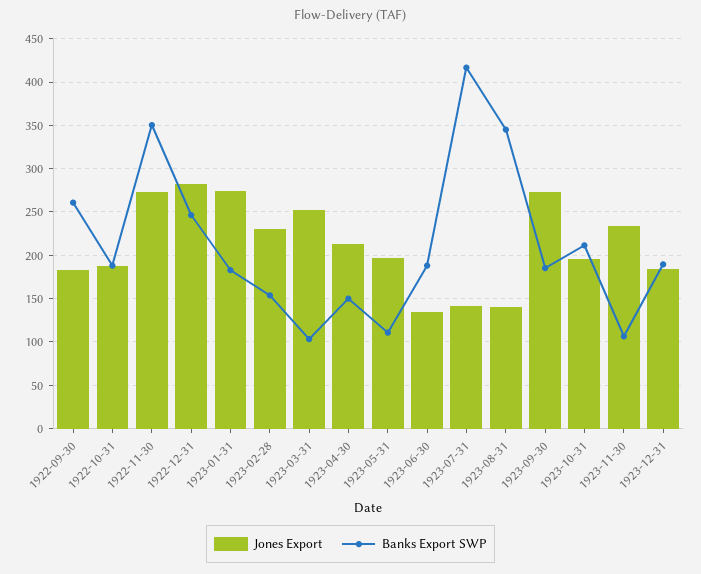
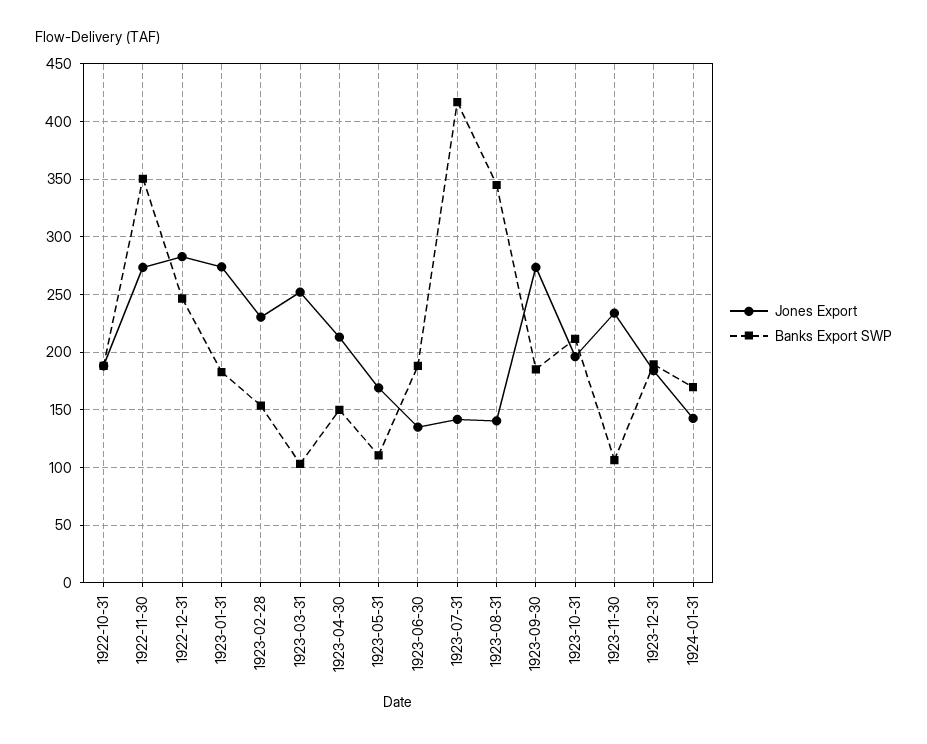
Jones Export, 1922-09-30: 180 -> none
Banks Export SWP, 1922-09-30: 260 -> none
Jones Export, 1923-05-31: 200 -> 170
Jones Export, 1924-01-31: none -> 140
Banks Export SWP, 1924-01-31: none -> 170

